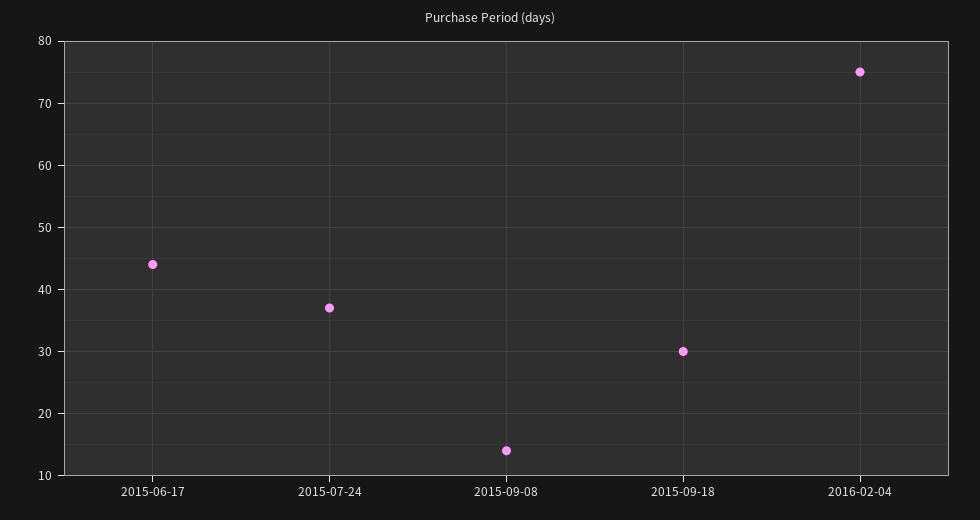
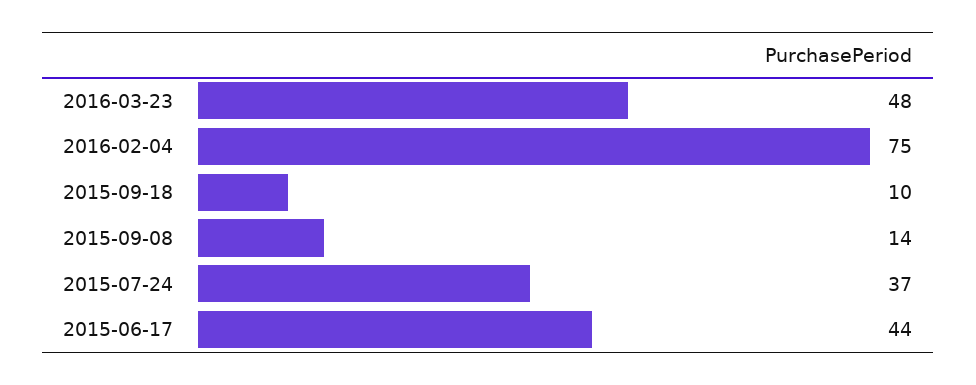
2015-09-18: 30 -> 10
2016-03-23: none -> 48

